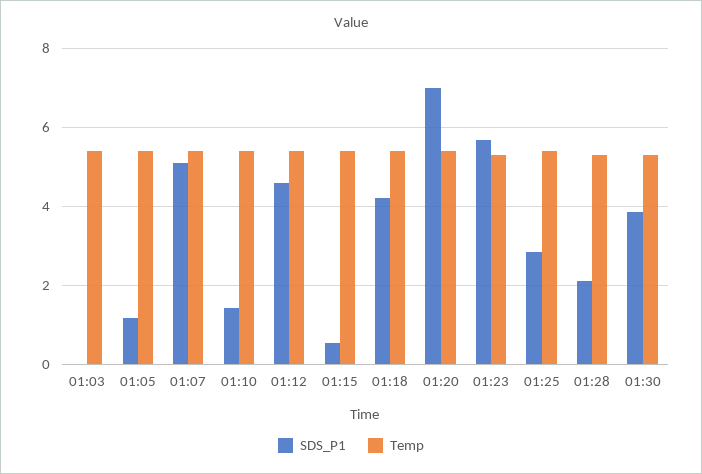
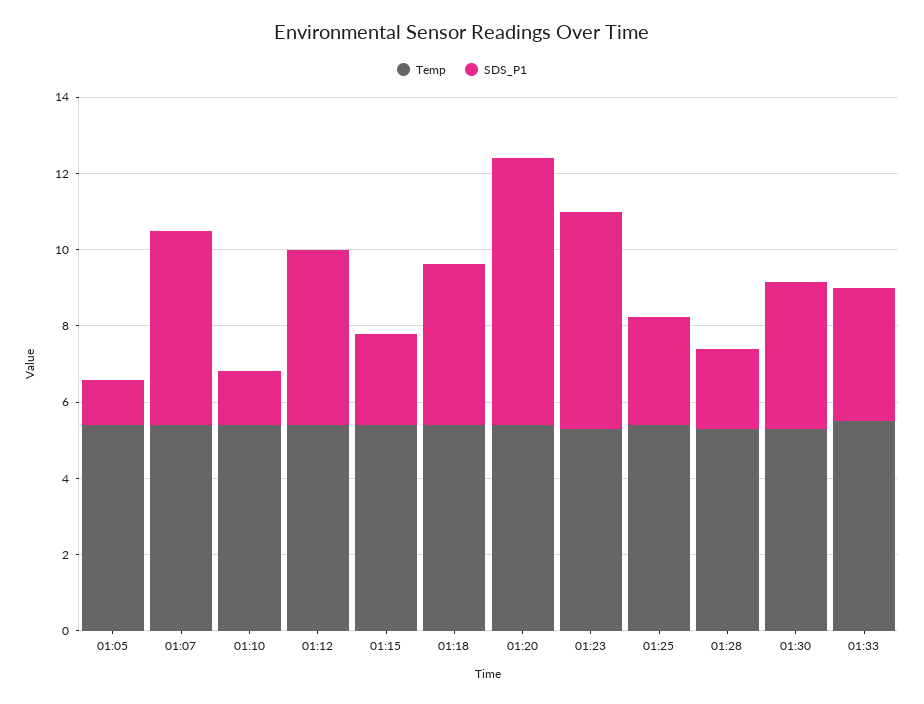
SDS_P1, 01:03: 0 -> none
Temp, 01:03: 5.4 -> none
SDS_P1, 01:15: 0.6 -> 2.5
Temp, 01:33: none -> 5.5
SDS_P1, 01:33: none -> 3.5

